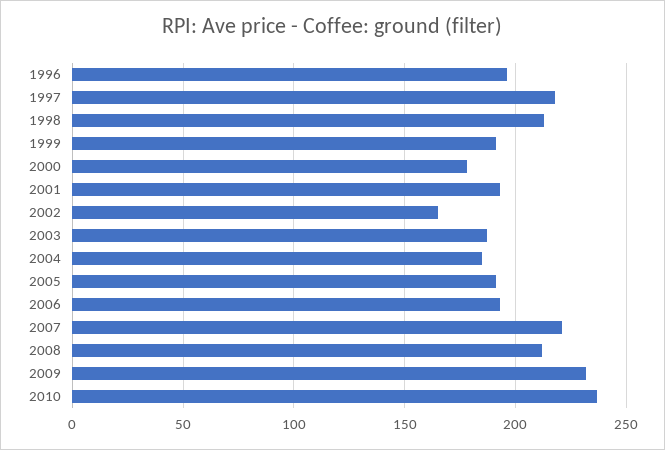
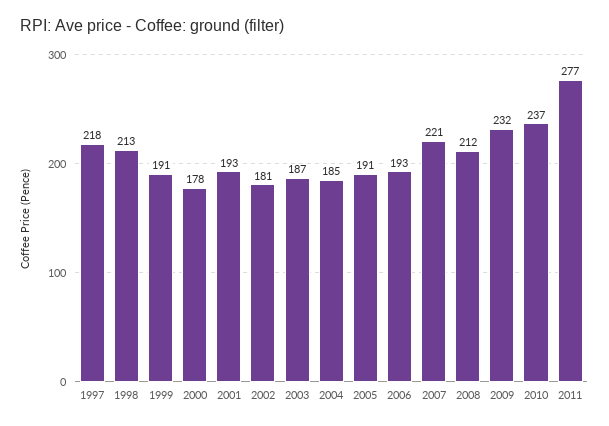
1996: 195 -> none
2002: 165 -> 181
2011: none -> 277

